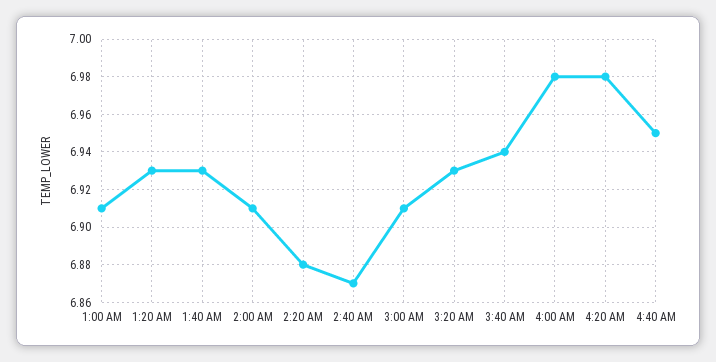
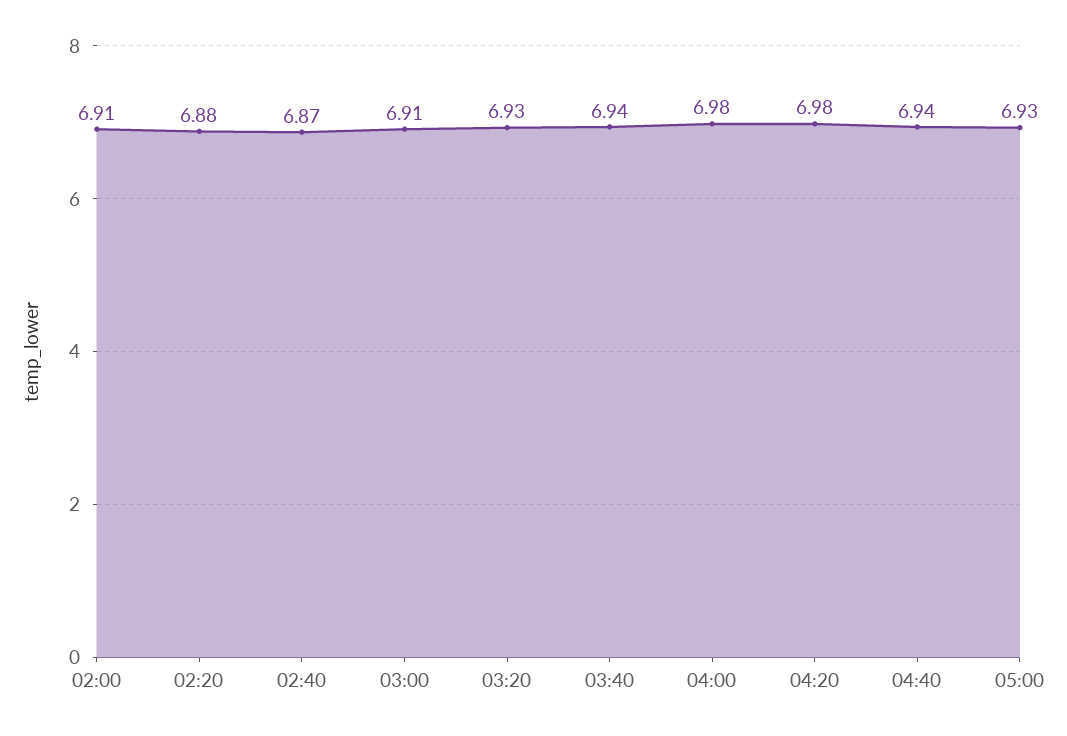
1:00 AM: 6.91 -> none
1:20 AM: 6.93 -> none
1:40 AM: 6.93 -> none
4:40 AM: 6.95 -> 6.94
05:00: none -> 6.93

